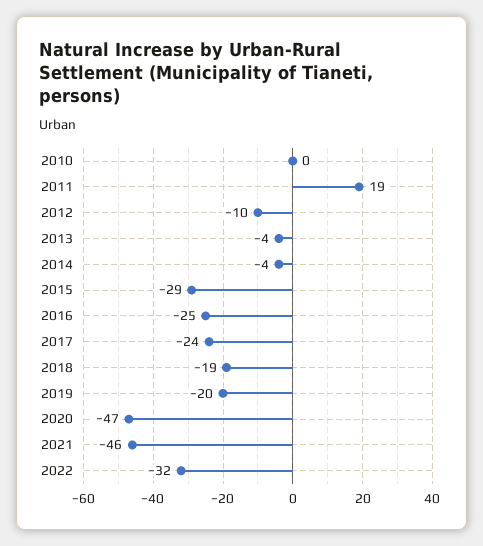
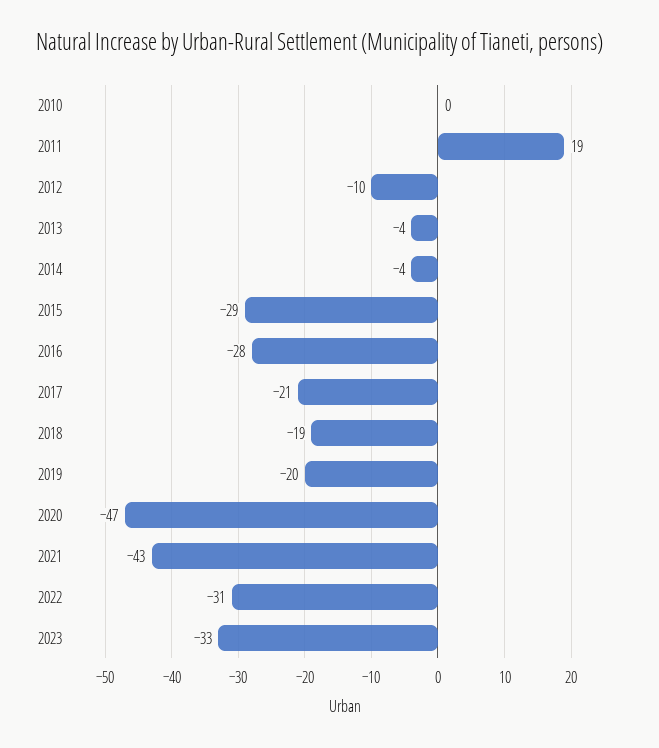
2016: -25 -> -28
2017: -24 -> -21
2021: -46 -> -43
2022: -32 -> -31
2023: none -> -33

